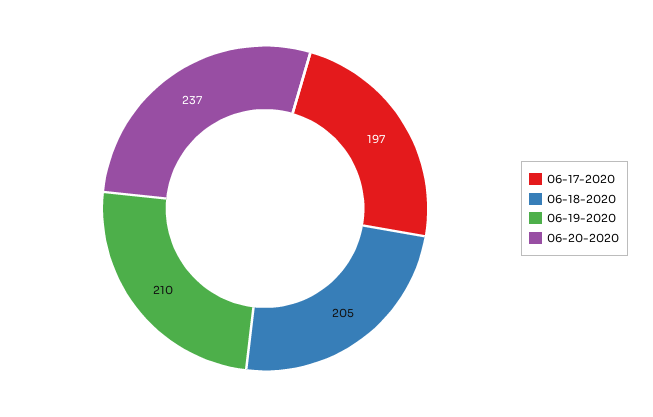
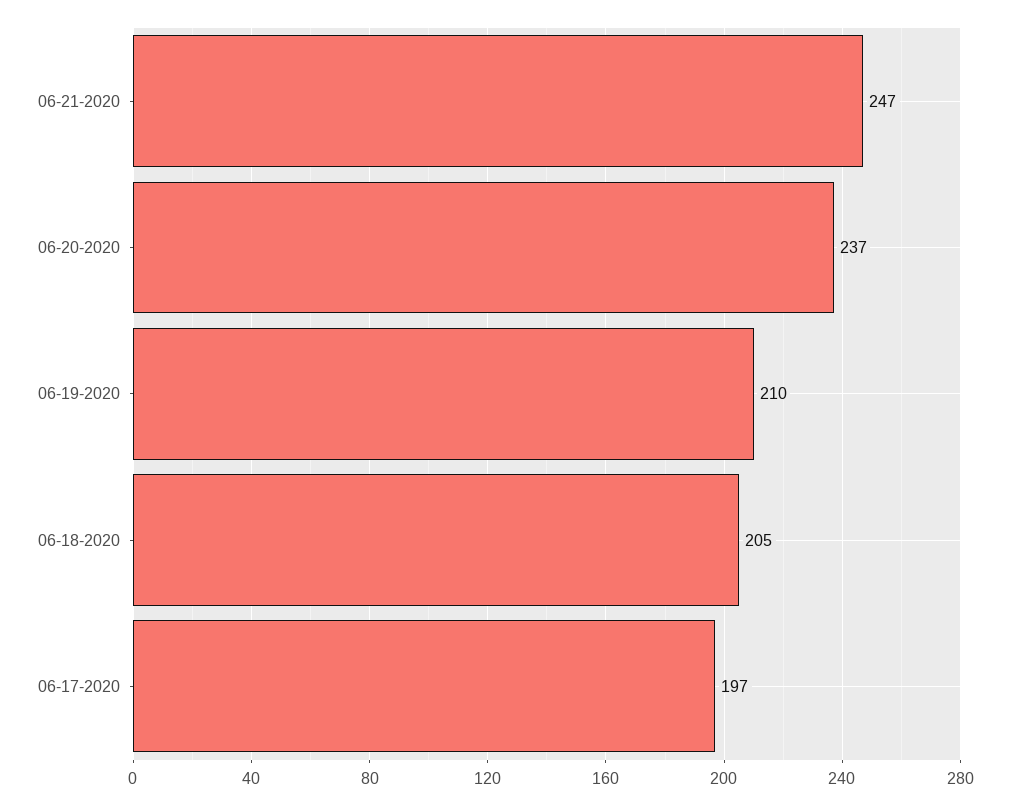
06-21-2020: none -> 247

